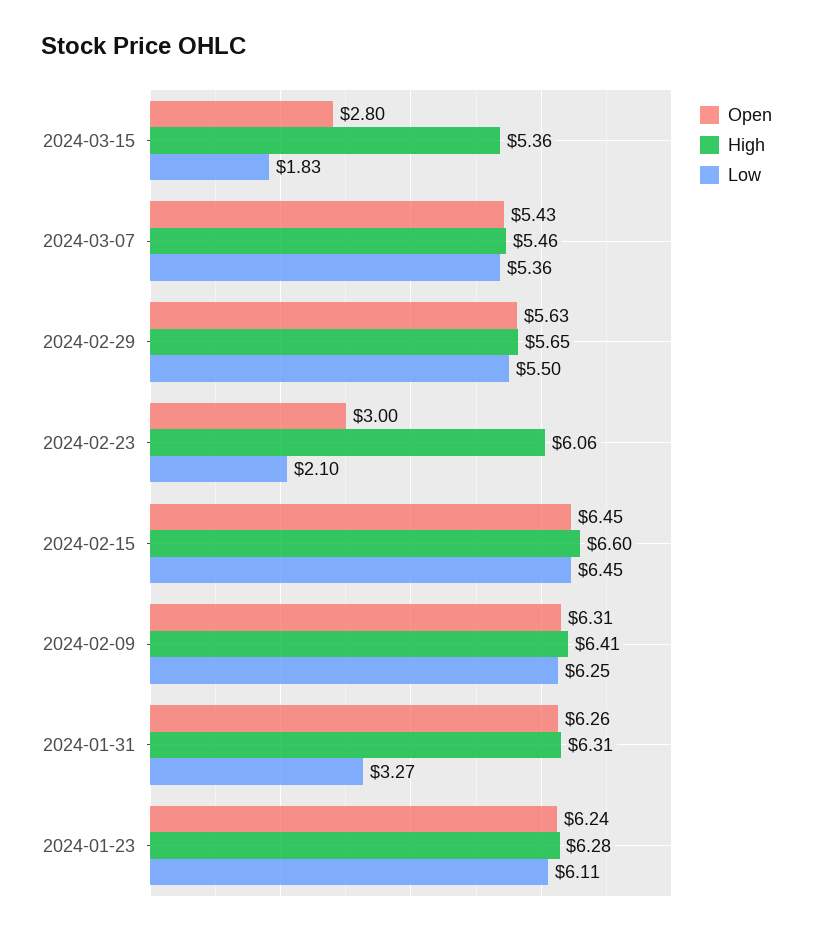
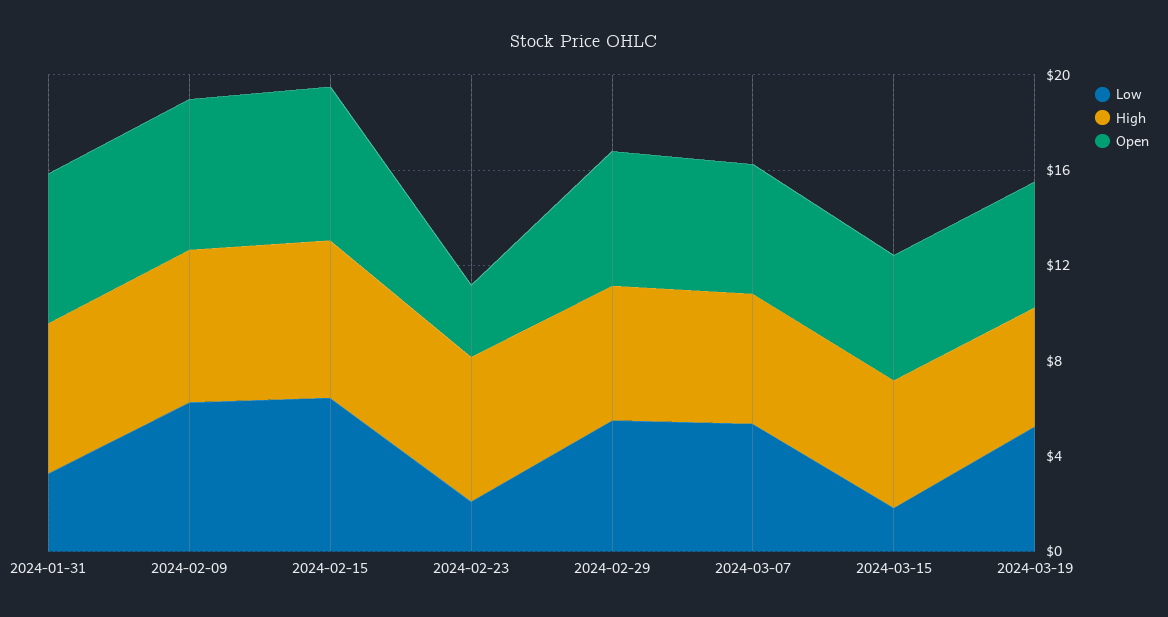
Open, 2024-03-15: 2.8 -> 5
Open, 2024-01-23: 6.24 -> none
High, 2024-01-23: 6.28 -> none
Low, 2024-01-23: 6.11 -> none
Low, 2024-03-19: none -> 5
High, 2024-03-19: none -> 5
Open, 2024-03-19: none -> 5

